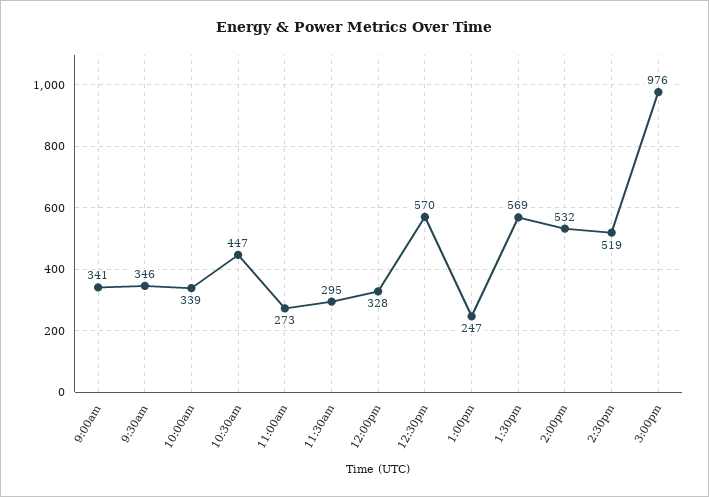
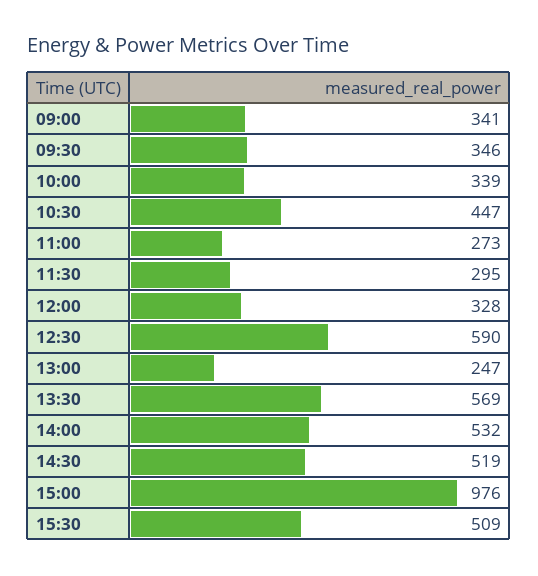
12:30pm: 570 -> 590
15:30: none -> 509

